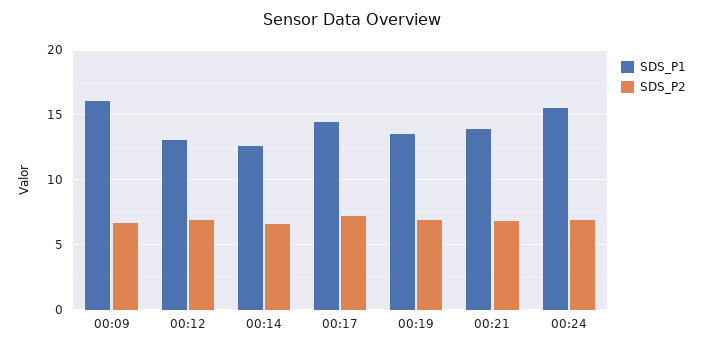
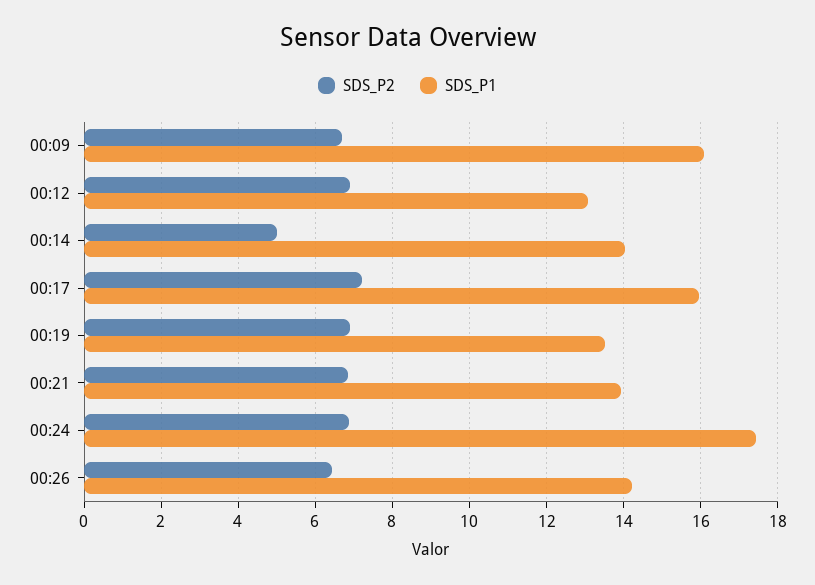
SDS_P1, 00:14: 12.5 -> 14
SDS_P2, 00:14: 6.5 -> 5
SDS_P1, 00:17: 14.5 -> 16
SDS_P1, 00:24: 15.5 -> 17.4
SDS_P2, 00:26: none -> 6.4
SDS_P1, 00:26: none -> 14.2

